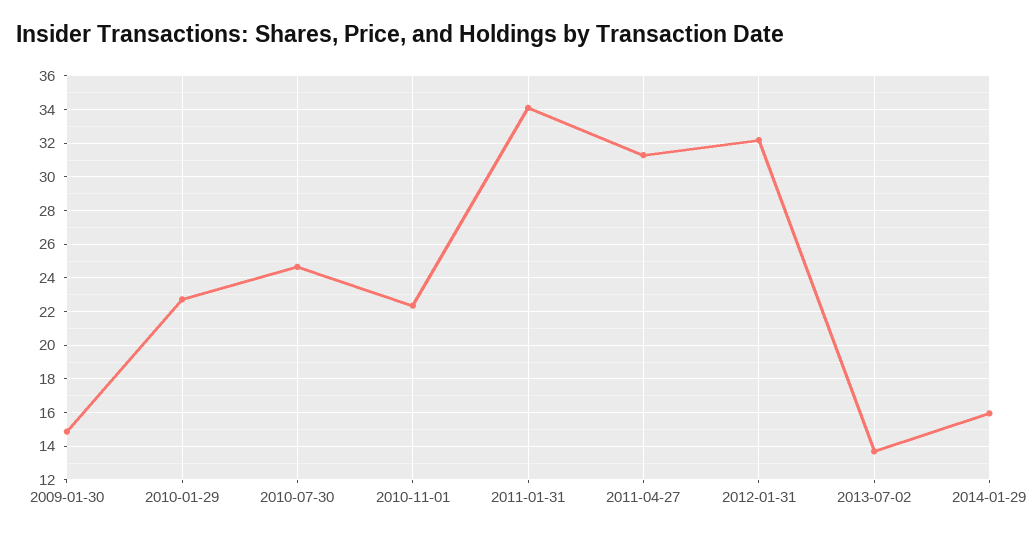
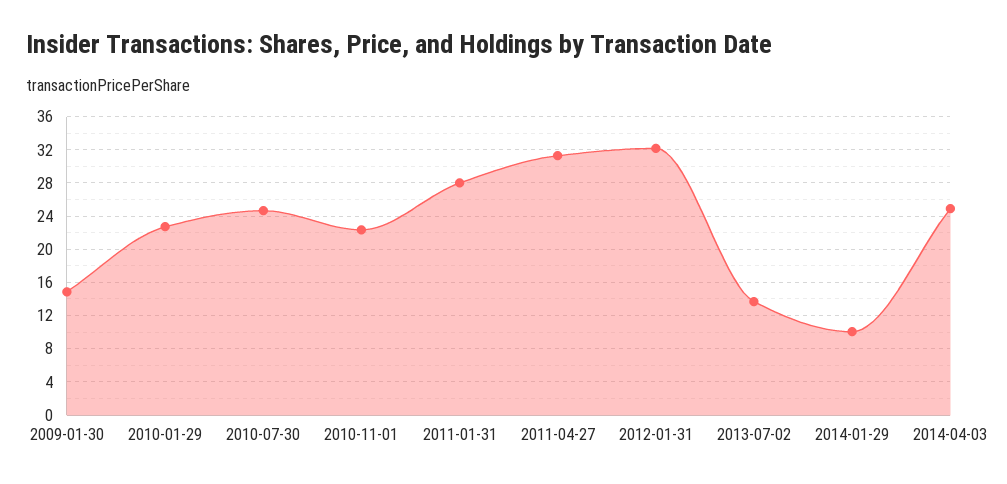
2011-01-31: 34 -> 28
2014-01-29: 16 -> 10
2014-04-03: none -> 25

